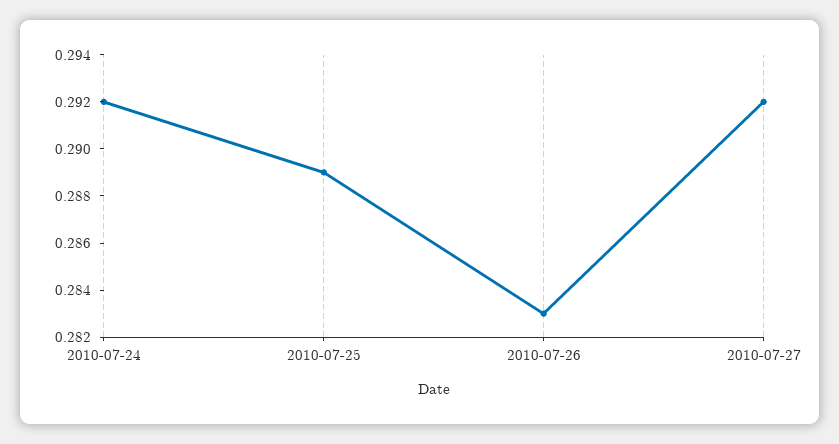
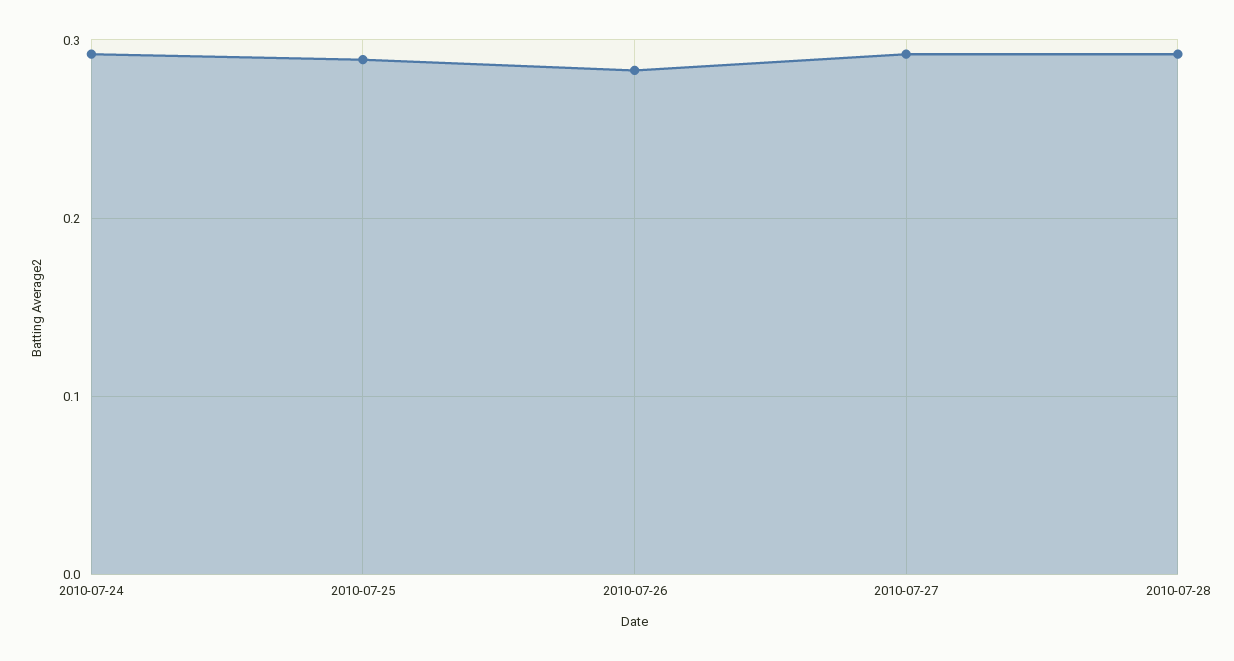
2010-07-28: none -> 0.29

